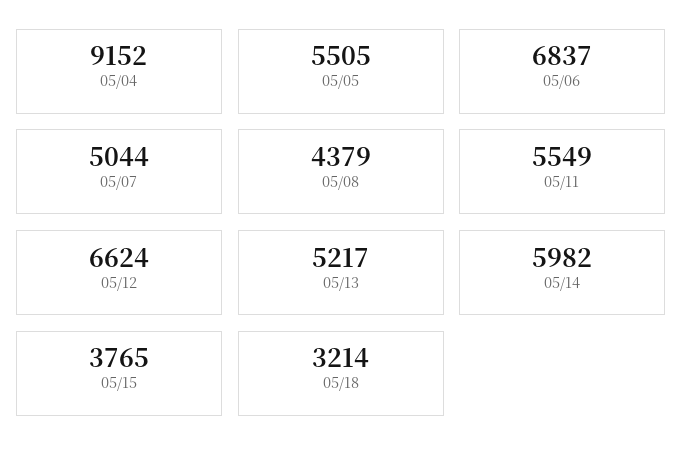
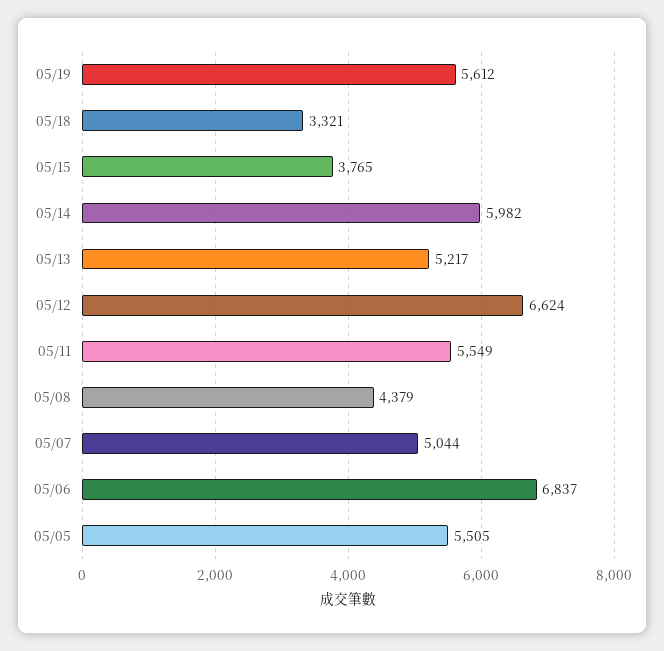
05/04: 9152 -> none
05/18: 3214 -> 3321
05/19: none -> 5612

